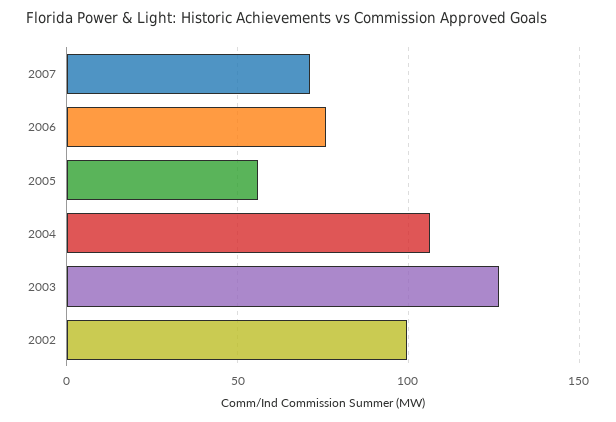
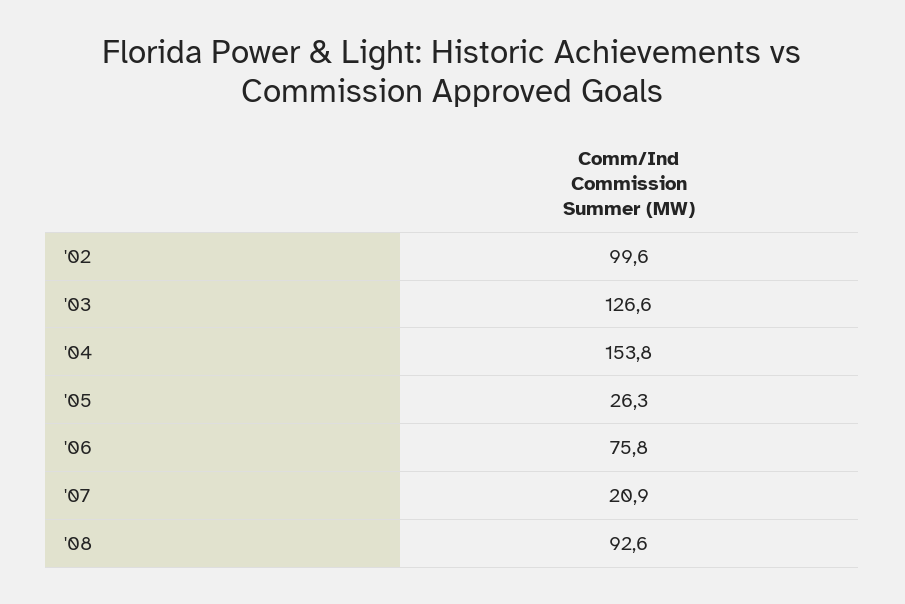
2007: 70 -> 20.9
2005: 55 -> 26.3
2004: 105 -> 153.8
'08: none -> 92.6

